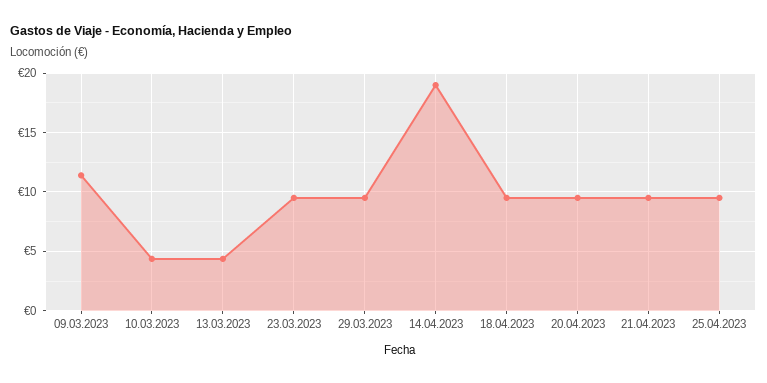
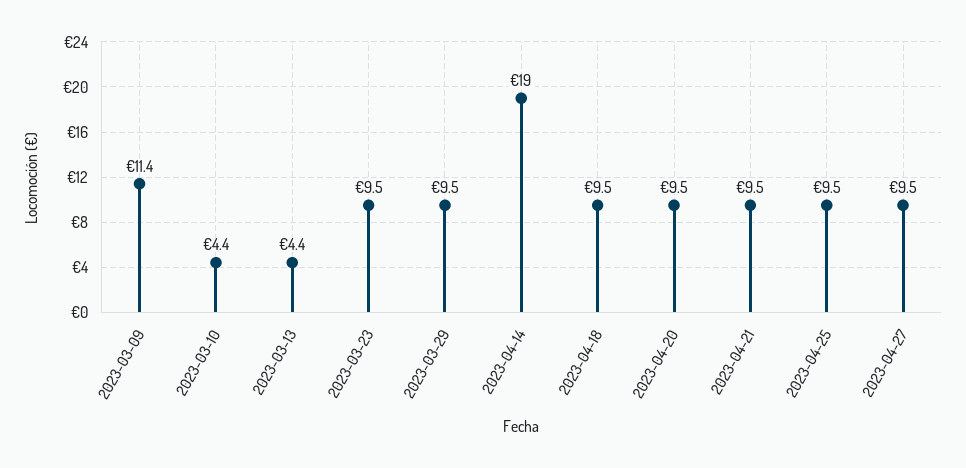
2023-04-27: none -> 9.5

